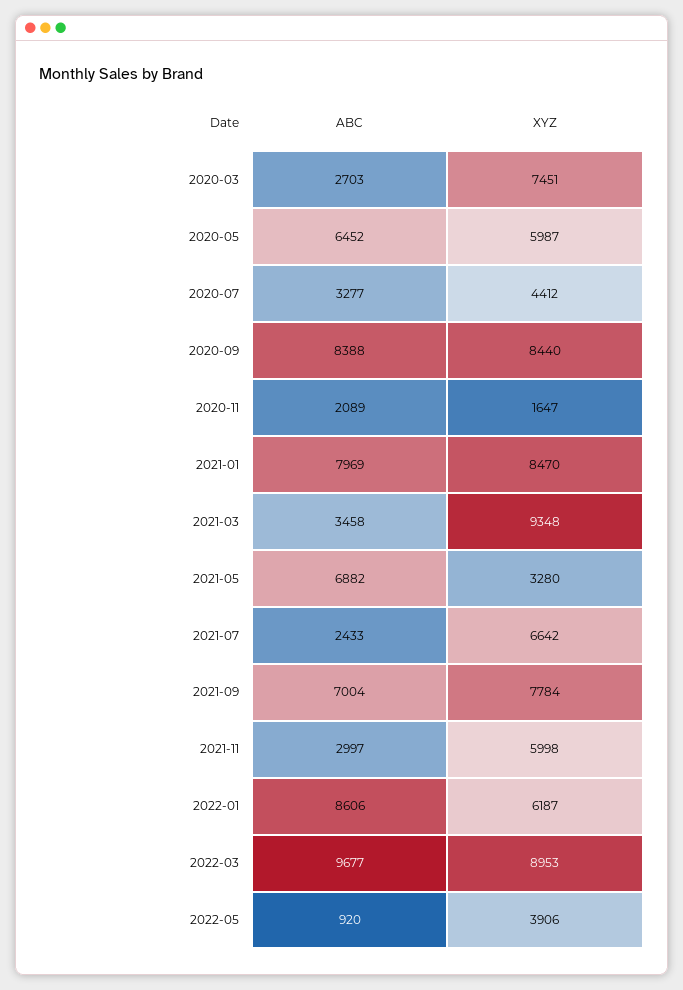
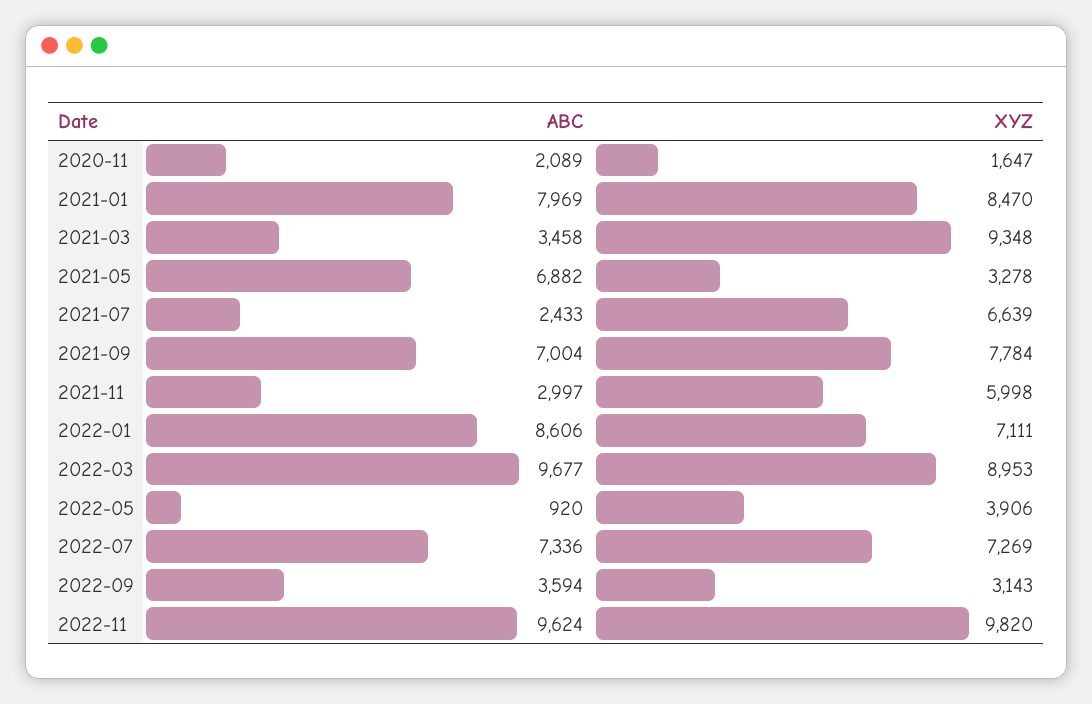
ABC, 2020-03: 2703 -> none
XYZ, 2020-03: 7451 -> none
ABC, 2020-05: 6452 -> none
XYZ, 2020-05: 5987 -> none
ABC, 2020-07: 3277 -> none
XYZ, 2020-07: 4412 -> none
ABC, 2020-09: 8388 -> none
XYZ, 2020-09: 8440 -> none
XYZ, 2021-05: 3280 -> 3278
XYZ, 2021-07: 6642 -> 6639
XYZ, 2022-01: 6187 -> 7111
ABC, 2022-07: none -> 7336
XYZ, 2022-07: none -> 7269
ABC, 2022-09: none -> 3594
XYZ, 2022-09: none -> 3143
ABC, 2022-11: none -> 9624
XYZ, 2022-11: none -> 9820

